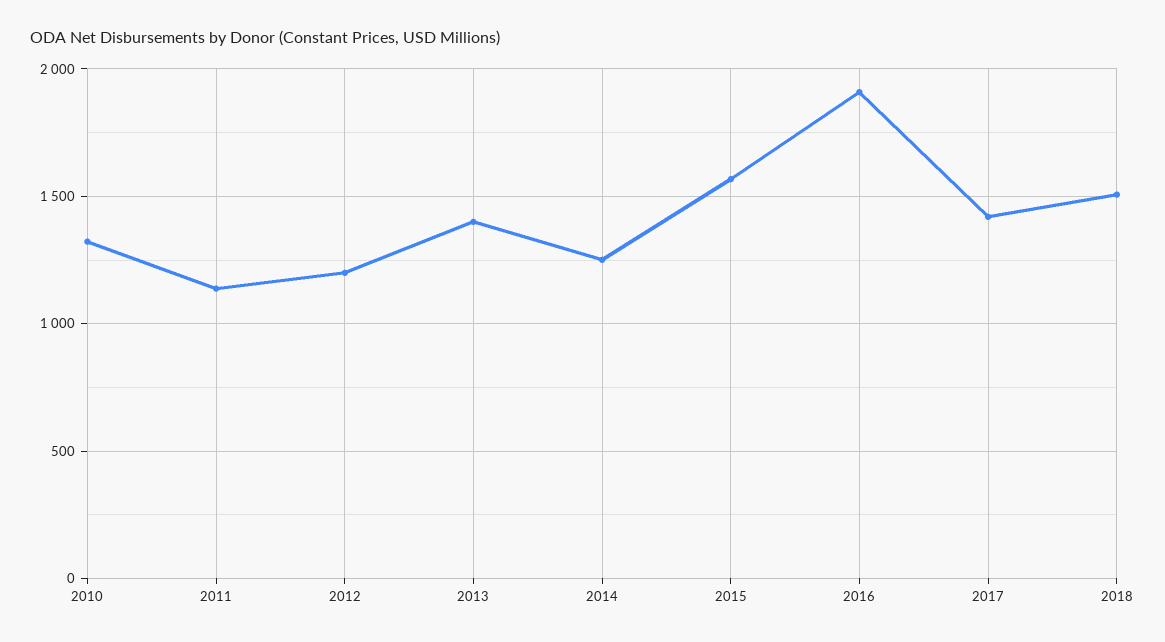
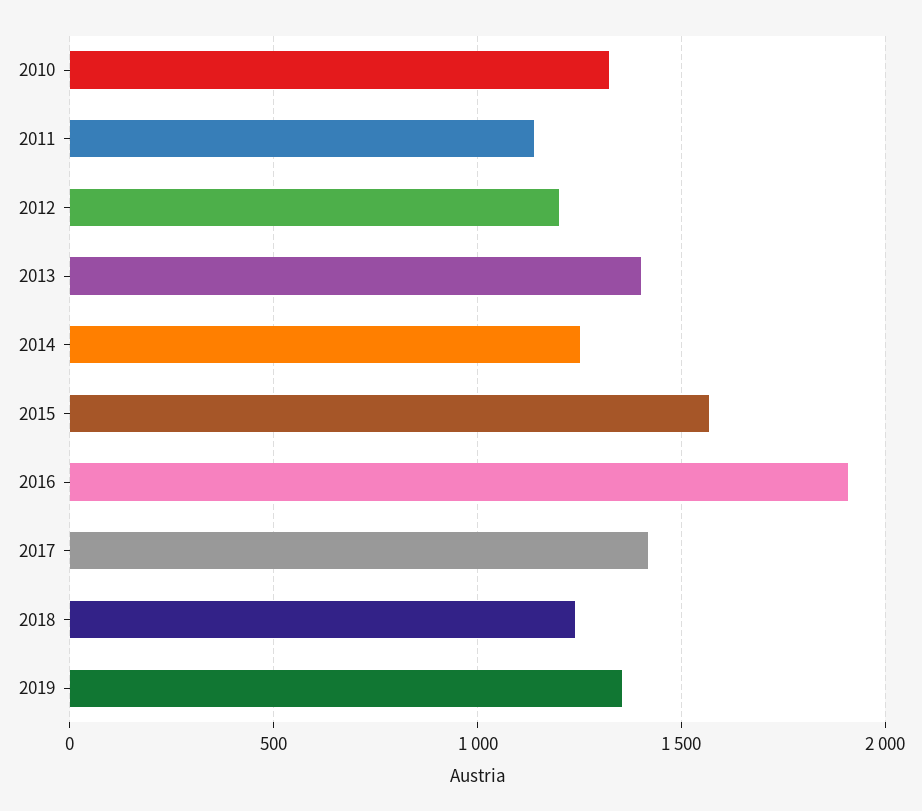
2018: 1500 -> 1250
2019: none -> 1350

